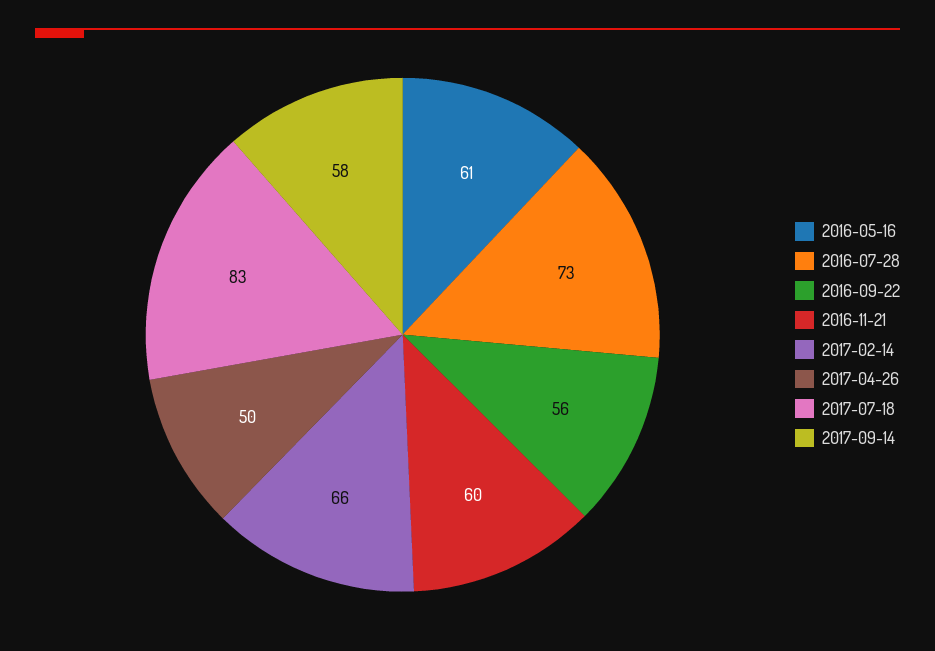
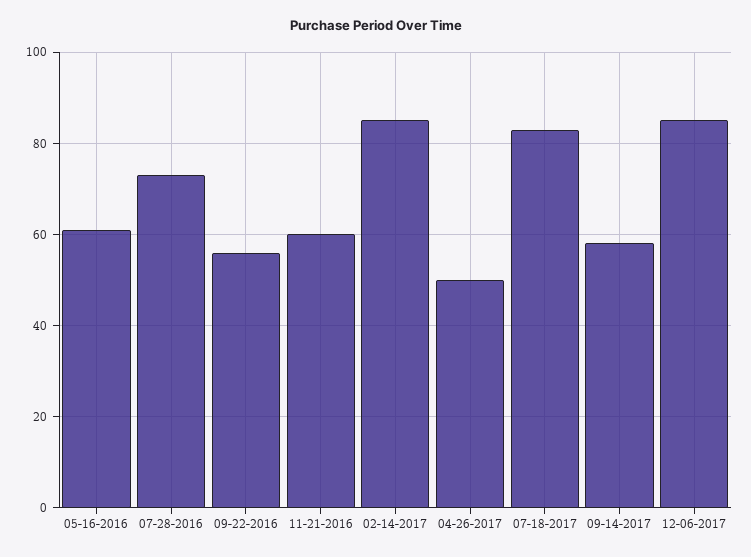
2017-02-14: 66 -> 85
12-06-2017: none -> 85

